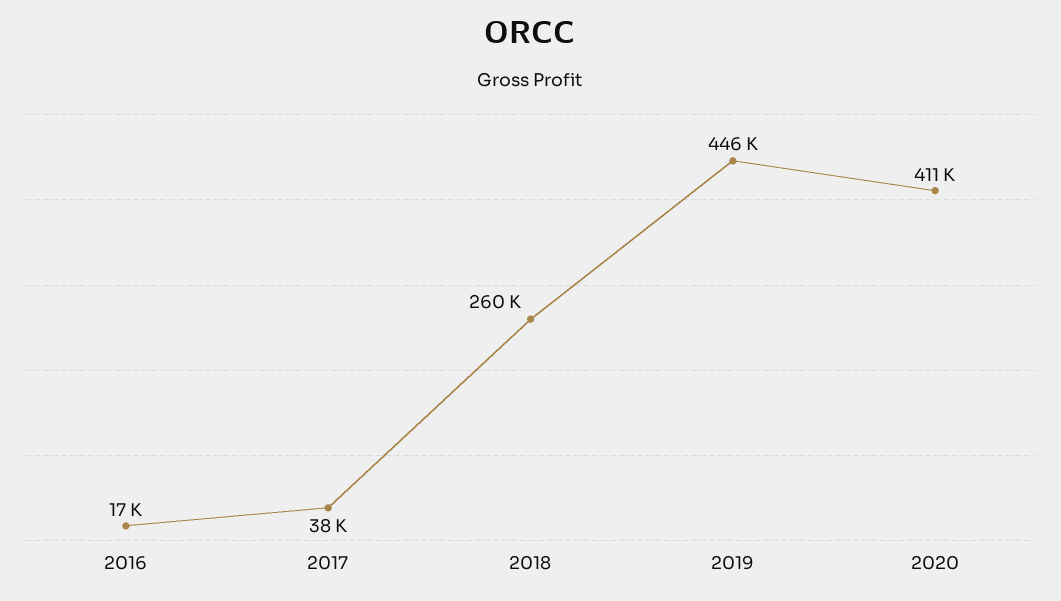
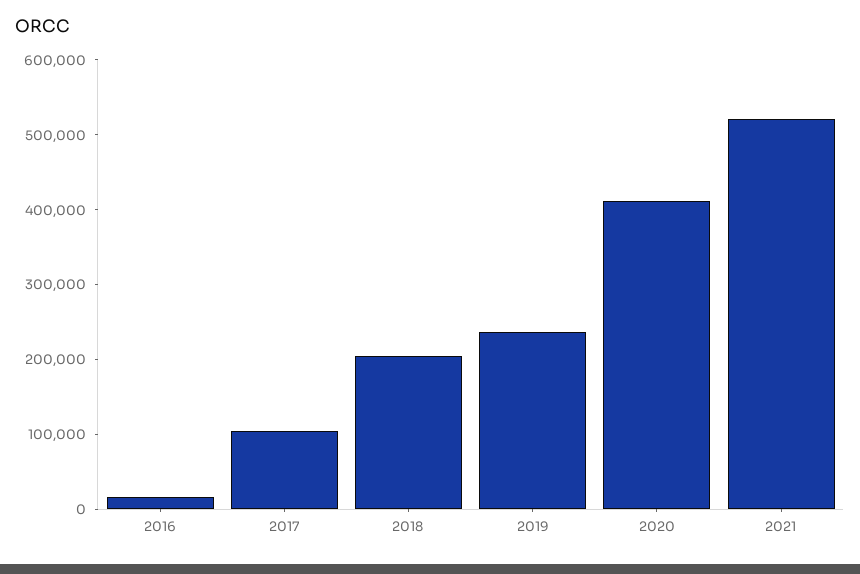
2017: 38000 -> 100000
2018: 260000 -> 200000
2019: 446000 -> 240000
2021: none -> 520000

